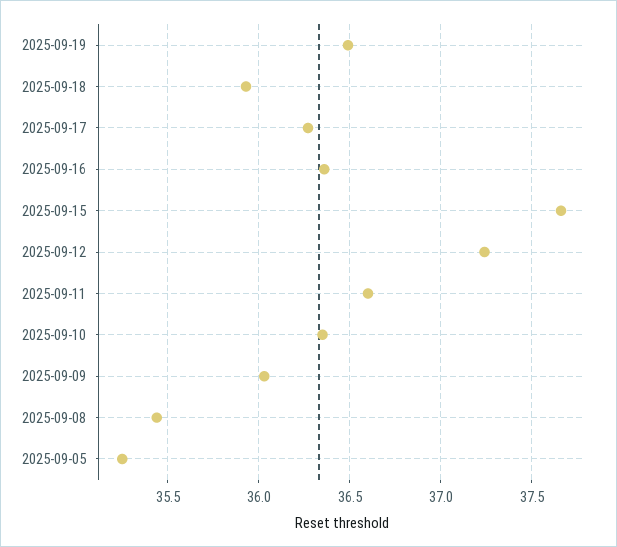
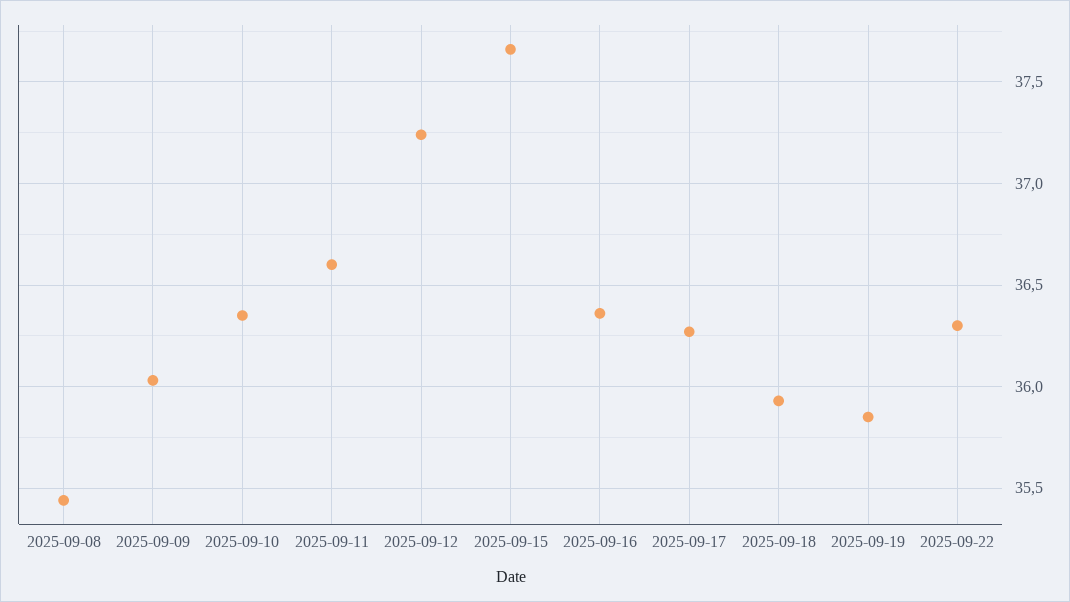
2025-09-19: 36.5 -> 35.85
2025-09-05: 35.25 -> none
2025-09-22: none -> 36.3

